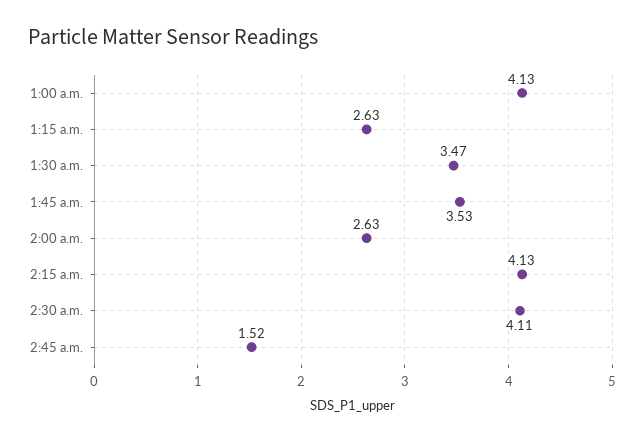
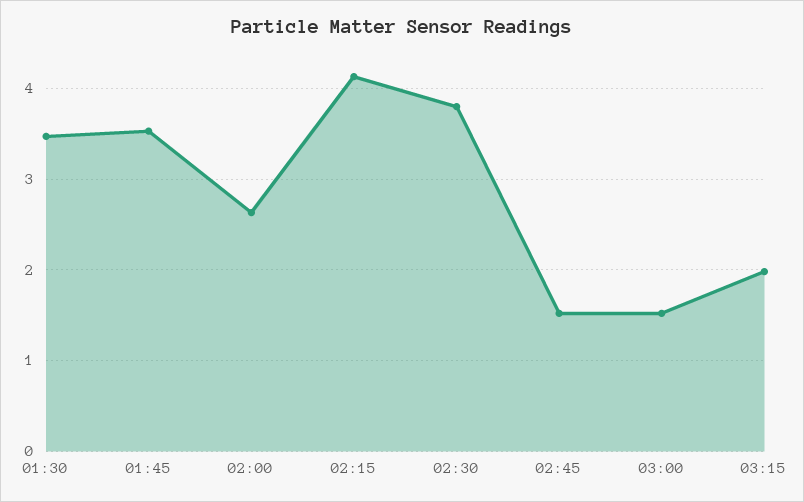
1:00 a.m.: 4.13 -> none
1:15 a.m.: 2.63 -> none
2:30 a.m.: 4.11 -> 3.8
03:00: none -> 1.5
03:15: none -> 2

